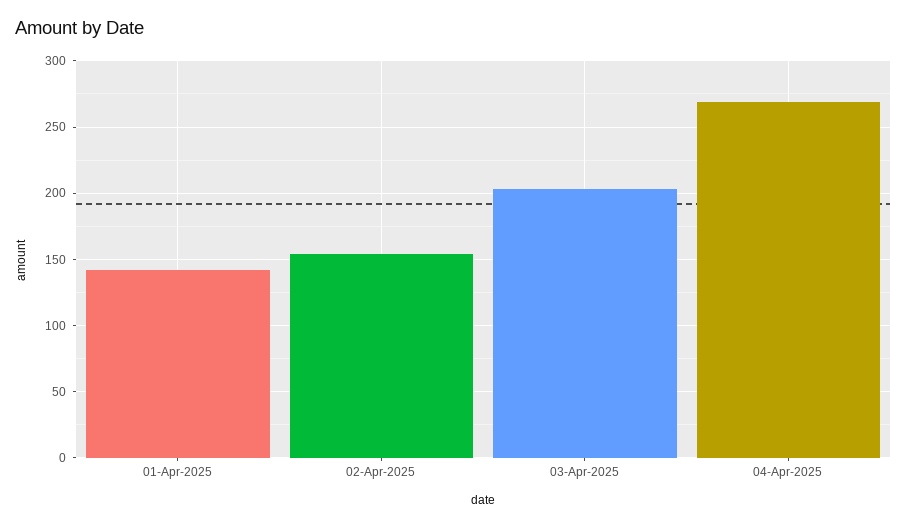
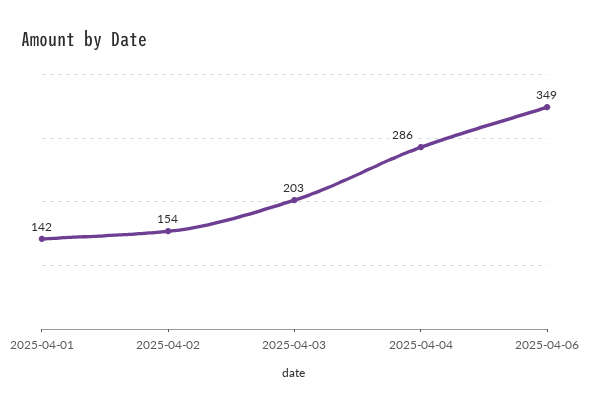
04-Apr-2025: 270 -> 286
2025-04-06: none -> 349

